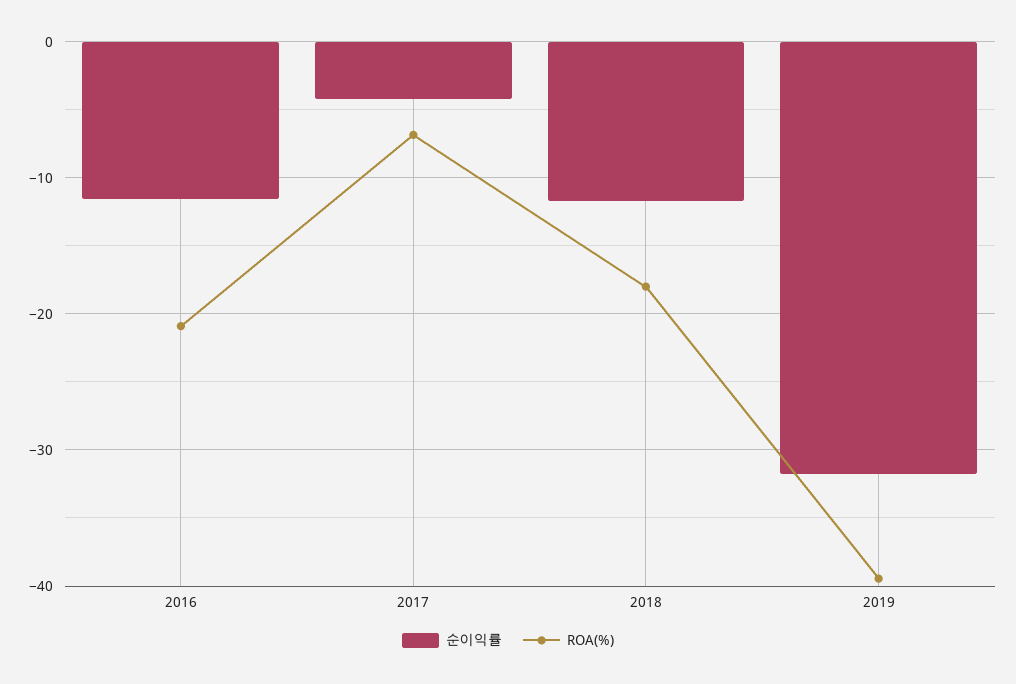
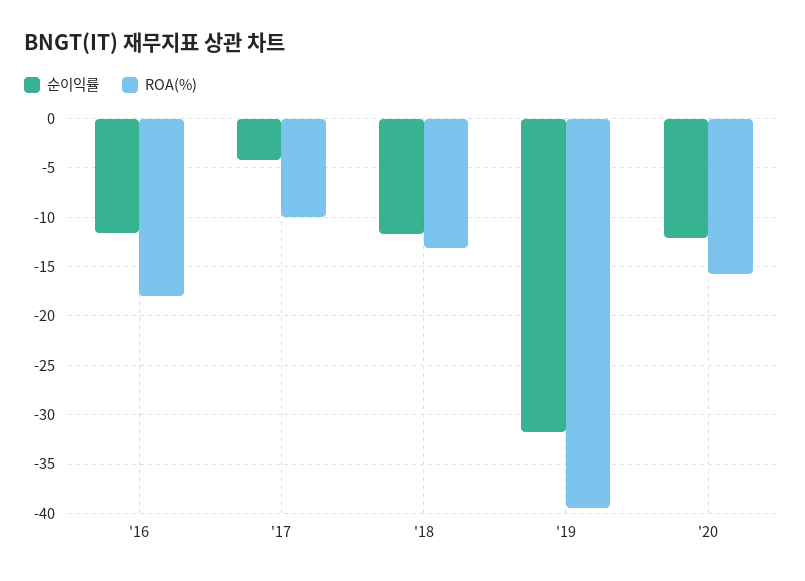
ROA(%), 2016: -21 -> -18
ROA(%), 2017: -7 -> -10
ROA(%), 2018: -18 -> -13
순이익률, '20: none -> -12
ROA(%), '20: none -> -16

